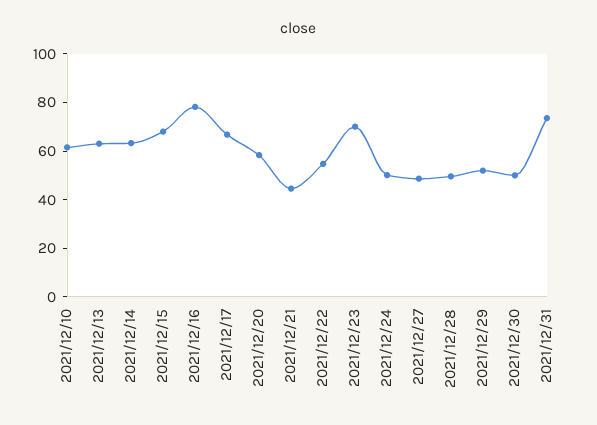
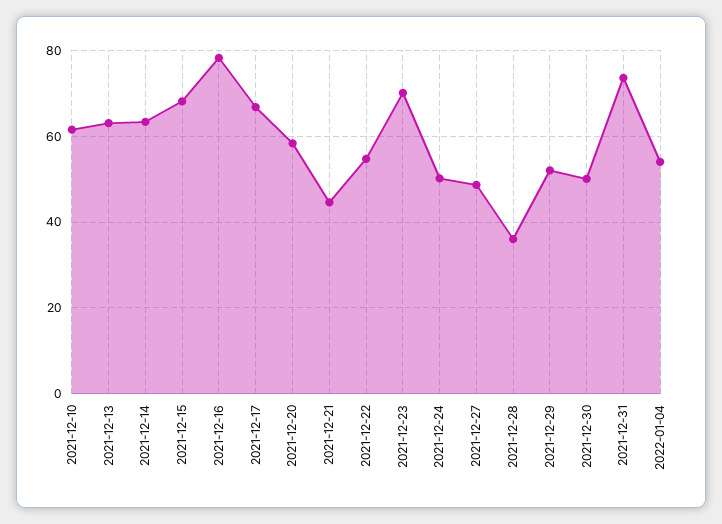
2021/12/28: 50 -> 36
2022-01-04: none -> 54

